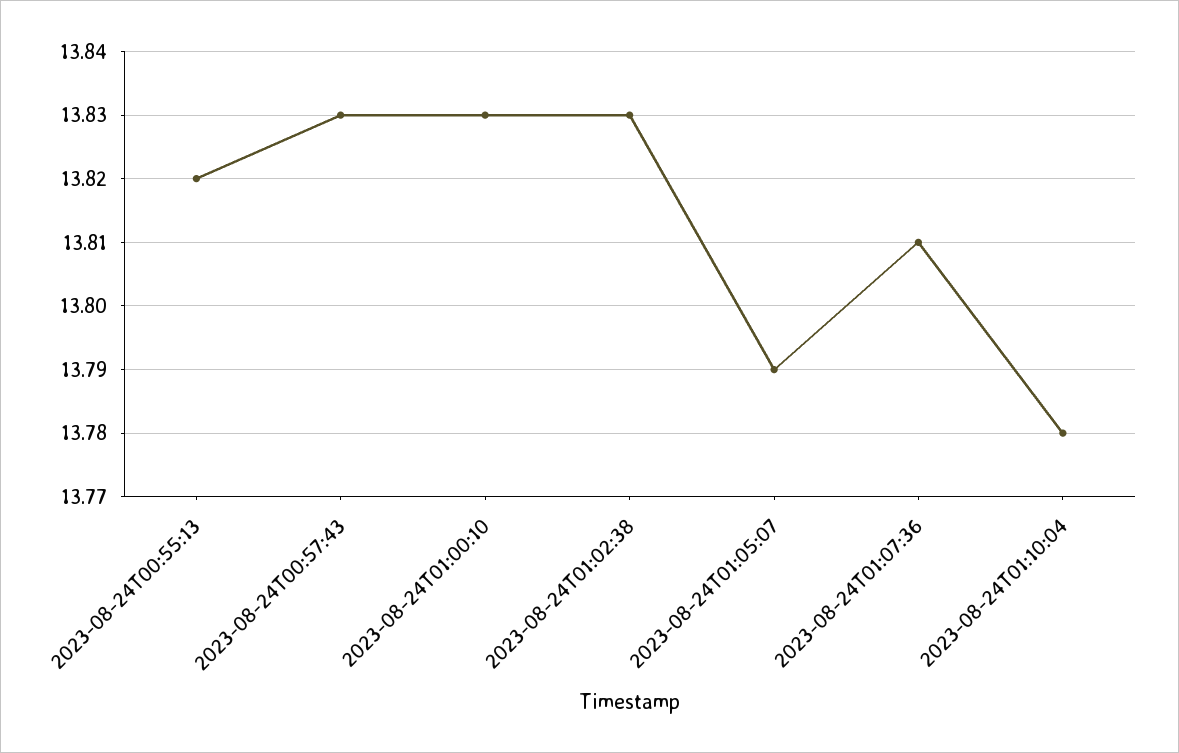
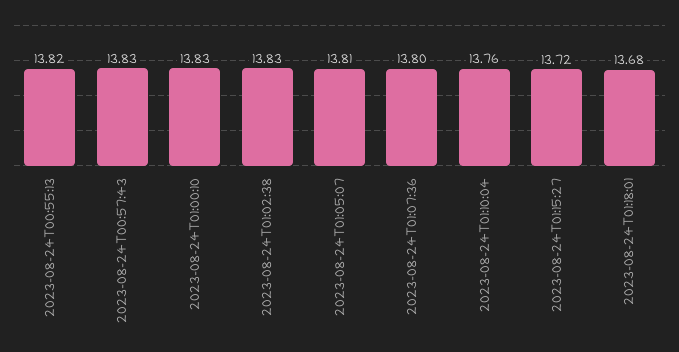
2023-08-24T01:05:07: 13.79 -> 13.81
2023-08-24T01:07:36: 13.81 -> 13.8
2023-08-24T01:10:04: 13.78 -> 13.76
2023-08-24T01:15:27: none -> 13.72
2023-08-24T01:18:01: none -> 13.68

